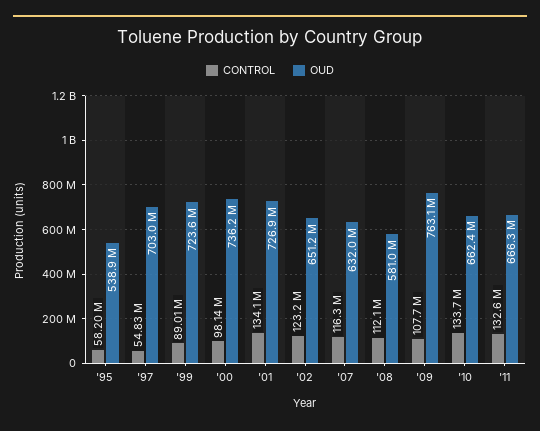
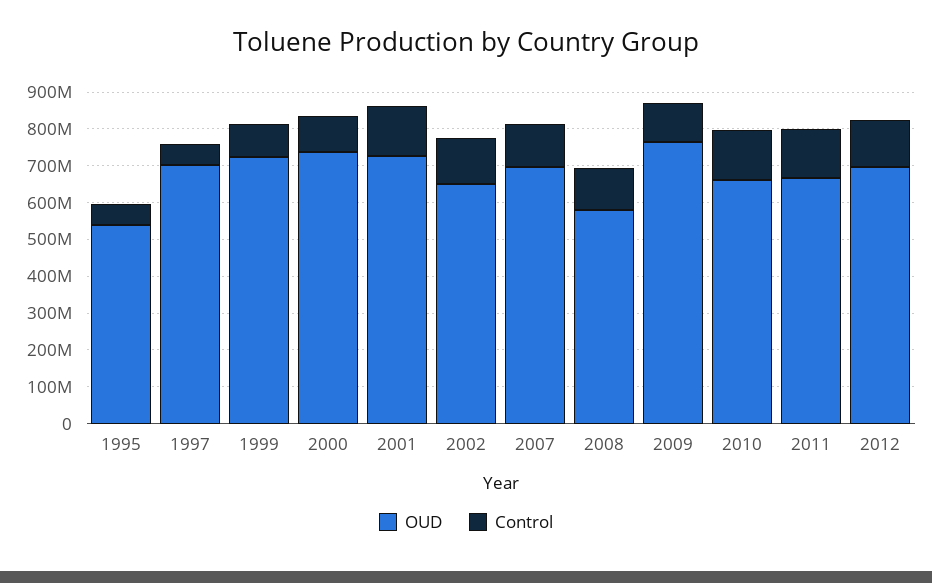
OUD, '07: 632000000 -> 700000000
OUD, 2012: none -> 700000000
CONTROL, 2012: none -> 125000000

